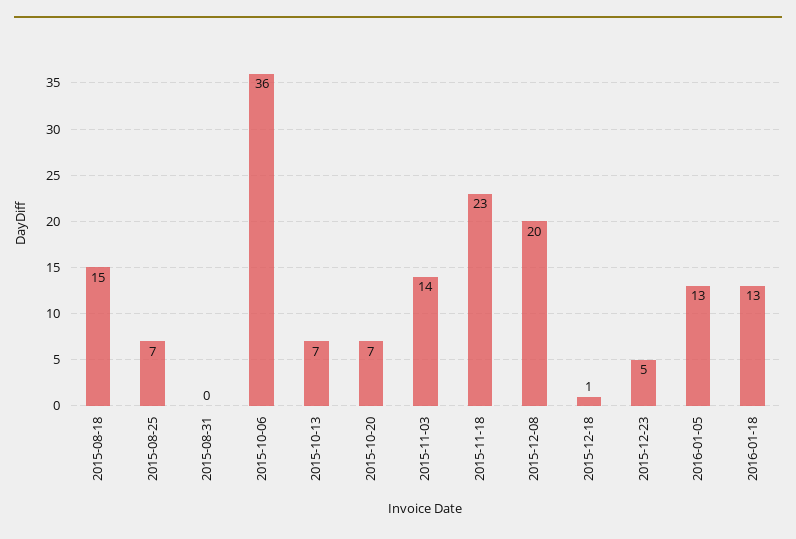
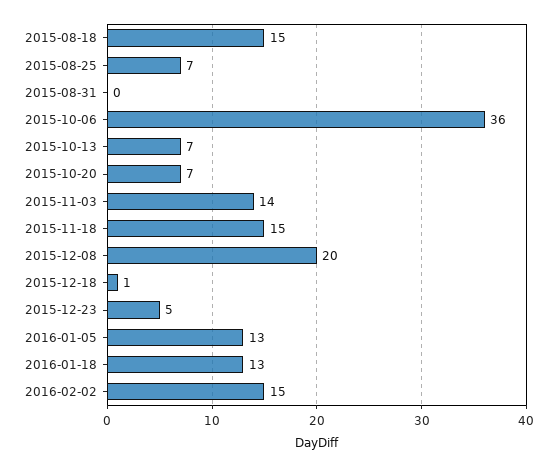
2015-11-18: 23 -> 15
2016-02-02: none -> 15

